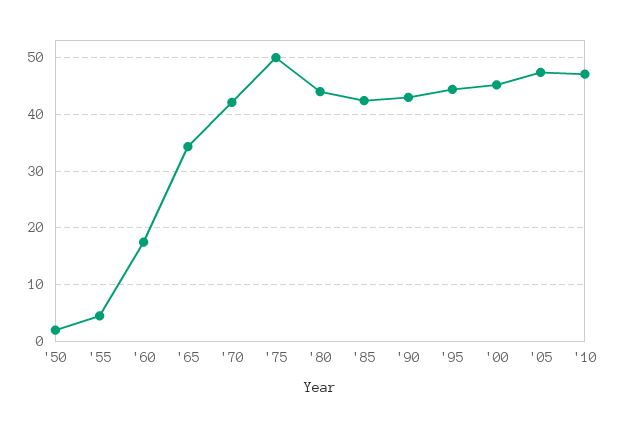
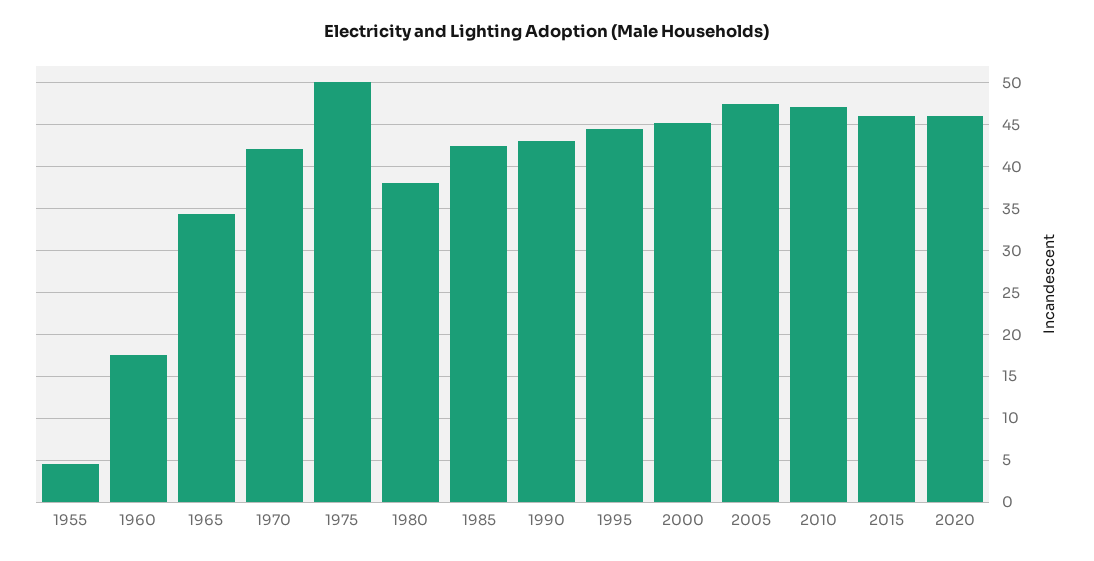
'50: 2 -> none
'80: 44 -> 38
2015: none -> 46
2020: none -> 46

